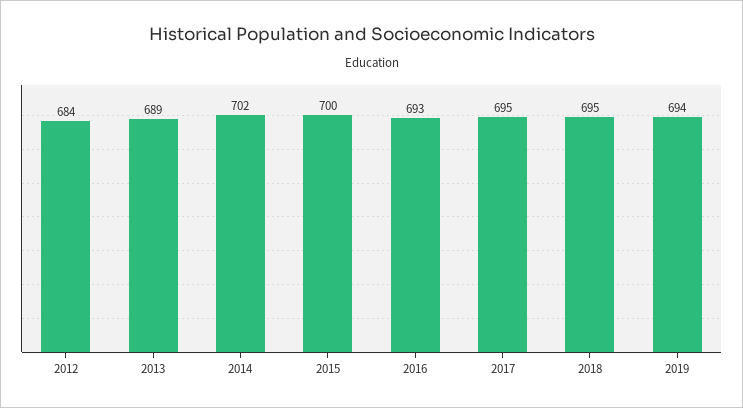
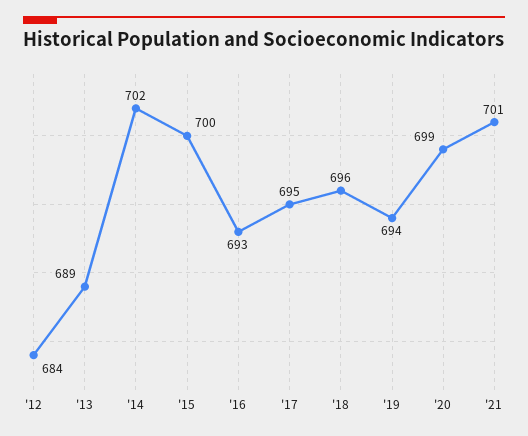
2018: 695 -> 696
'20: none -> 699
'21: none -> 701

